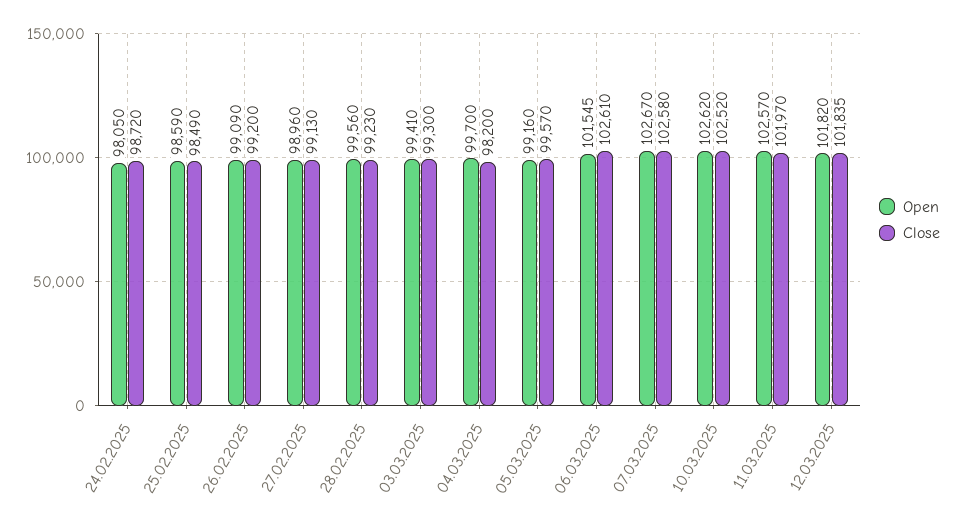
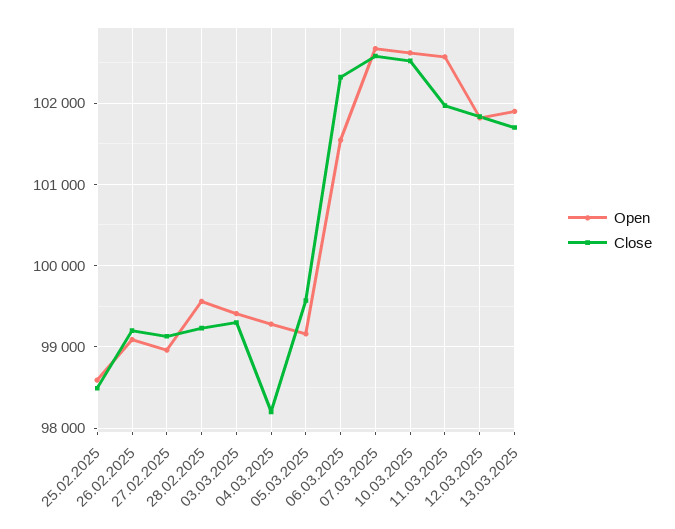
Open, 24.02.2025: 98050 -> none
Close, 24.02.2025: 98720 -> none
Open, 04.03.2025: 99700 -> 99300
Close, 06.03.2025: 102610 -> 102300
Open, 13.03.2025: none -> 101900
Close, 13.03.2025: none -> 101700

